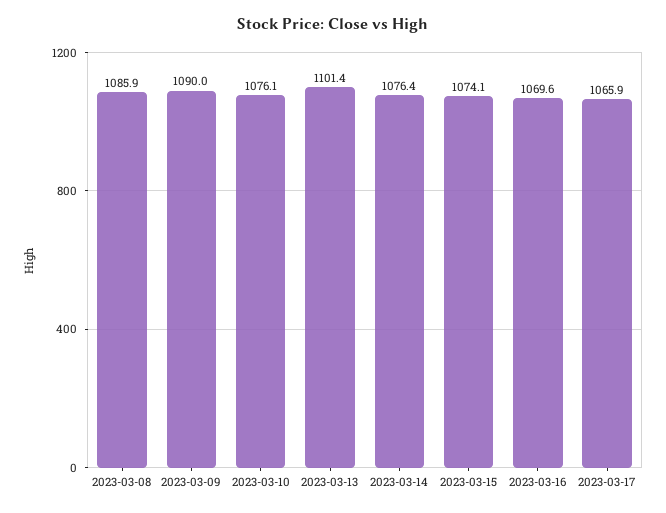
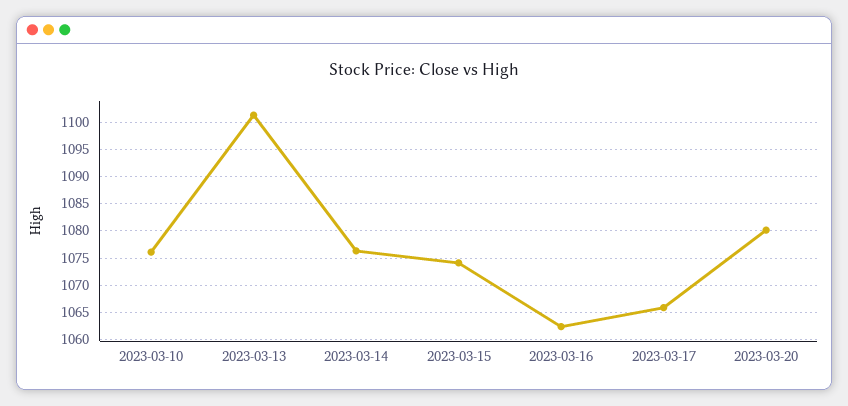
2023-03-08: 1085.9 -> none
2023-03-09: 1090 -> none
2023-03-16: 1069.6 -> 1062.5
2023-03-20: none -> 1080

